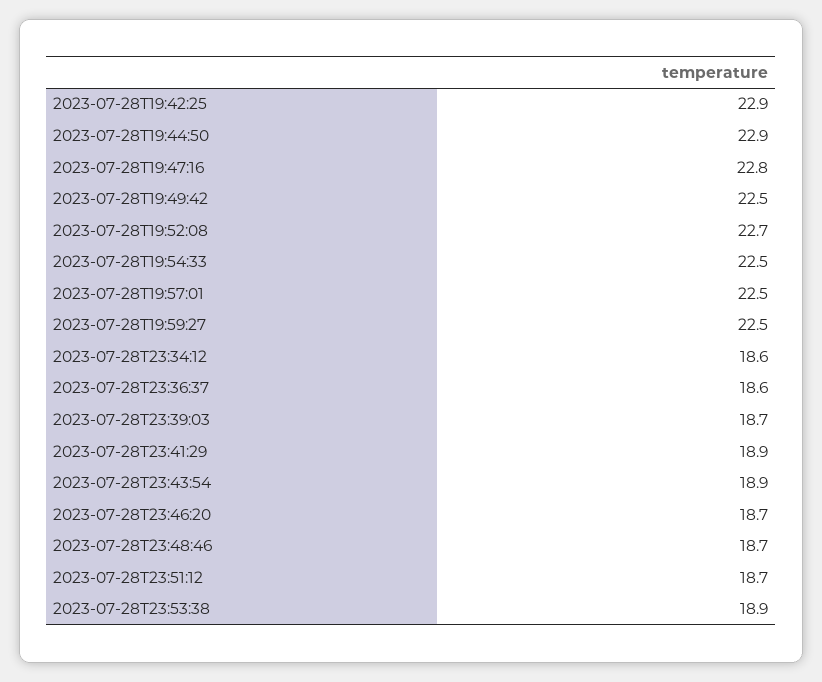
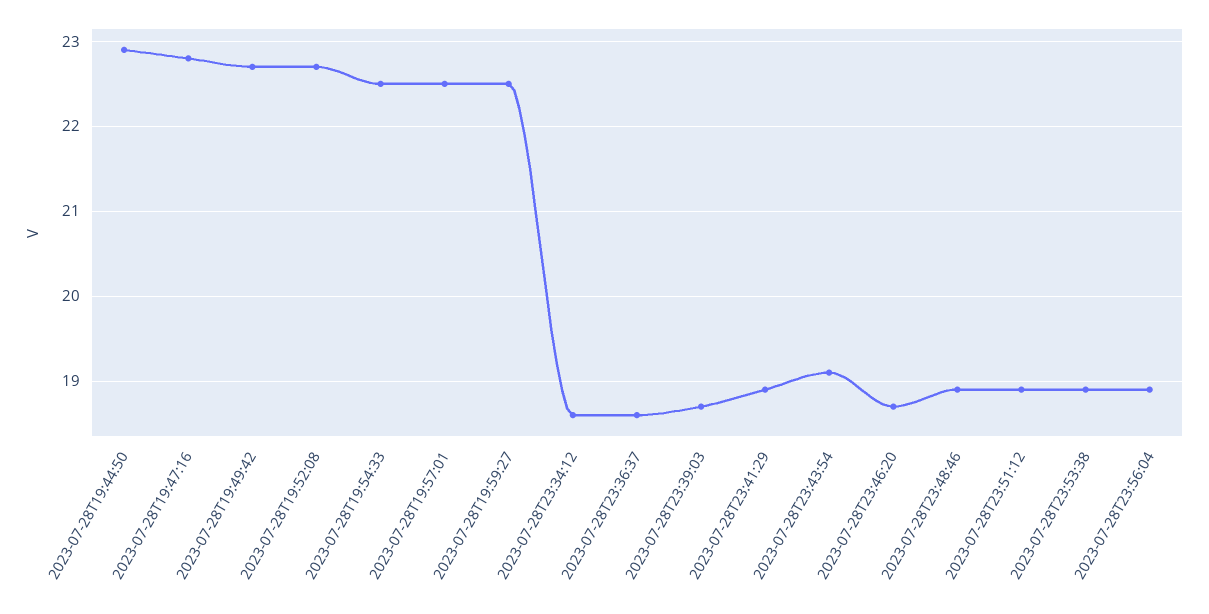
2023-07-28T19:42:25: 22.9 -> none
2023-07-28T19:49:42: 22.5 -> 22.7
2023-07-28T23:43:54: 18.9 -> 19.1
2023-07-28T23:48:46: 18.7 -> 18.9
2023-07-28T23:51:12: 18.7 -> 18.9
2023-07-28T23:56:04: none -> 18.9

